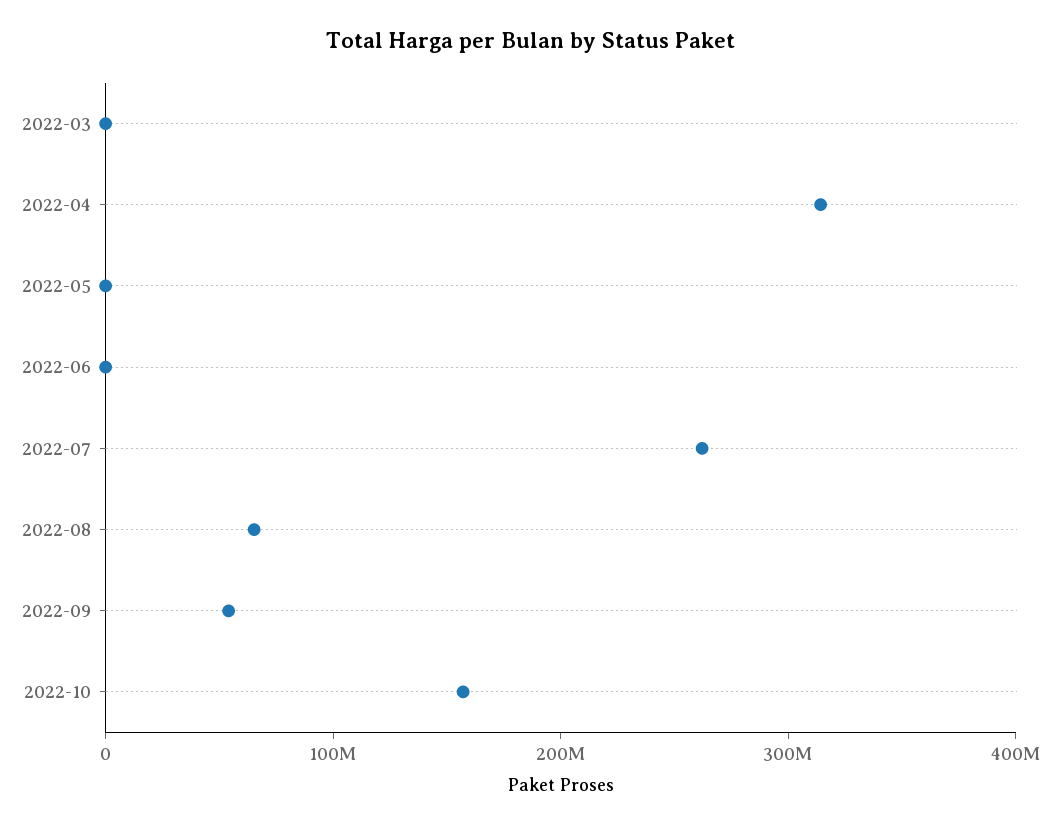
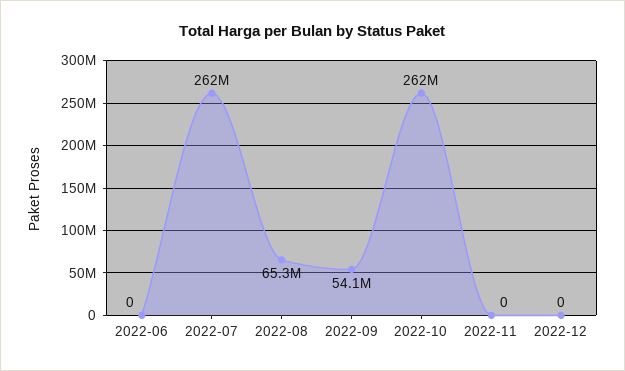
2022-03: 0 -> none
2022-04: 320000000 -> none
2022-05: 0 -> none
2022-10: 160000000 -> 262000000
2022-11: none -> 0
2022-12: none -> 0

